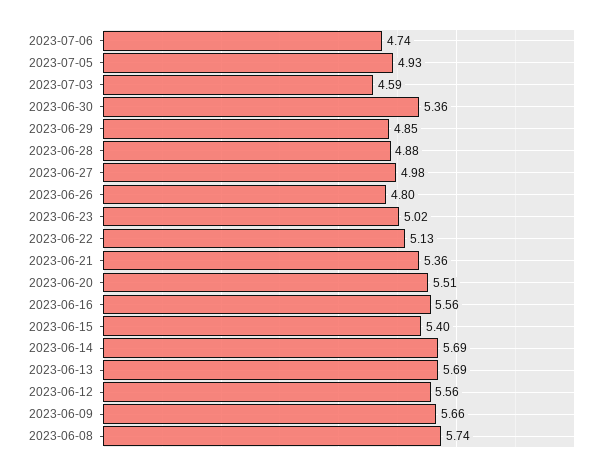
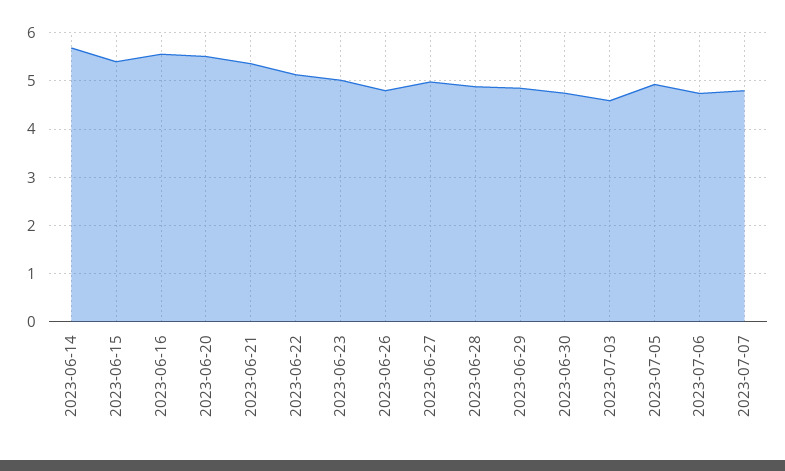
2023-06-30: 5.36 -> 4.8
2023-06-13: 5.69 -> none
2023-06-12: 5.56 -> none
2023-06-09: 5.66 -> none
2023-06-08: 5.74 -> none
2023-07-07: none -> 4.8

